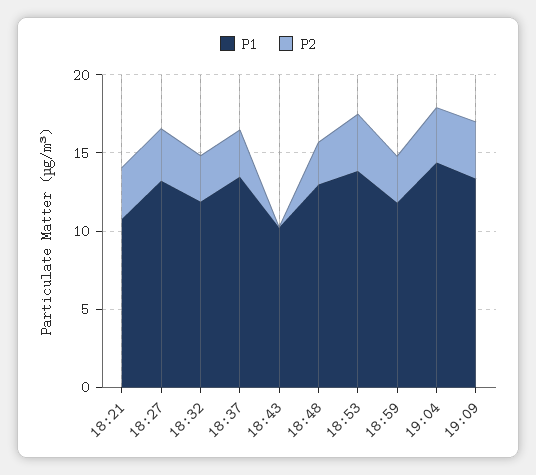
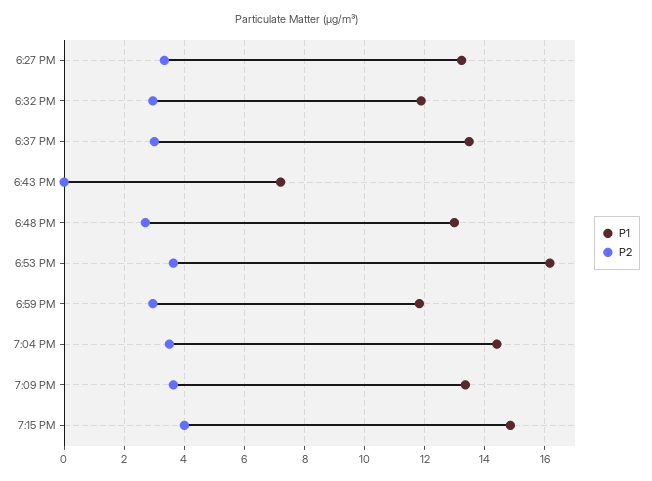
P1, 18:21: 11 -> none
P2, 18:21: 3 -> none
P1, 18:43: 10 -> 7.2
P1, 18:53: 14 -> 16.2
P1, 7:15 PM: none -> 14.8
P2, 7:15 PM: none -> 4

